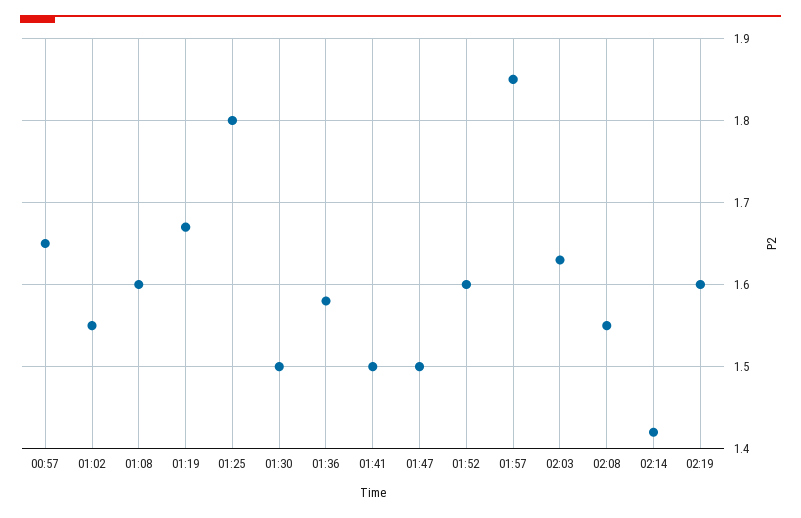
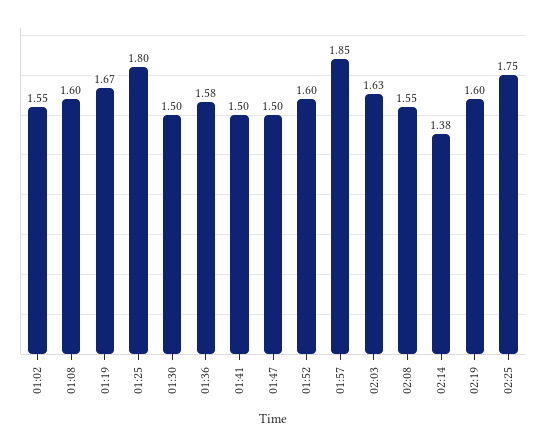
00:57: 1.65 -> none
02:14: 1.42 -> 1.38
02:25: none -> 1.75

